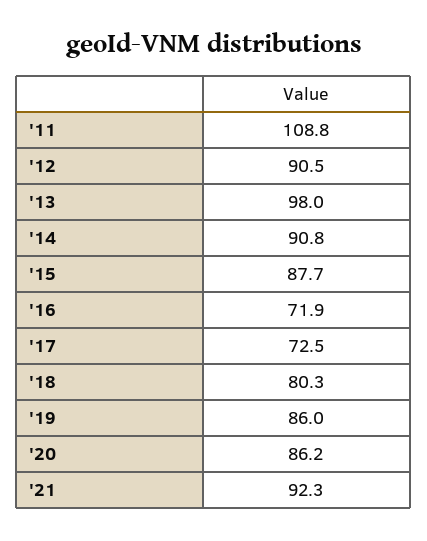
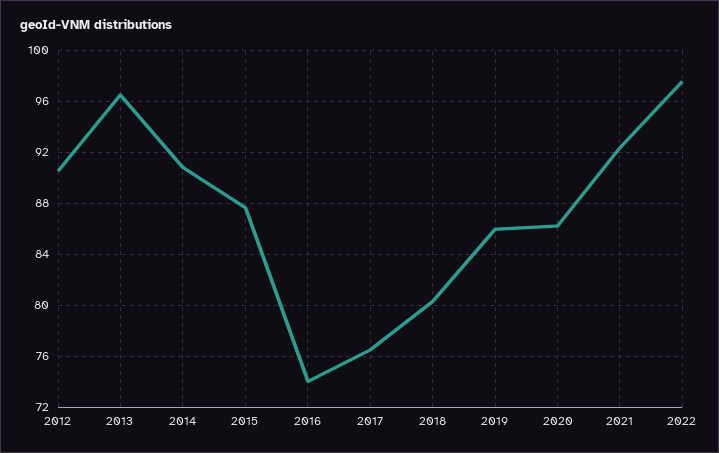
'11: 108.8 -> none
'13: 98 -> 96.5
'16: 71.9 -> 74
'17: 72.5 -> 76.5
2022: none -> 97.5

